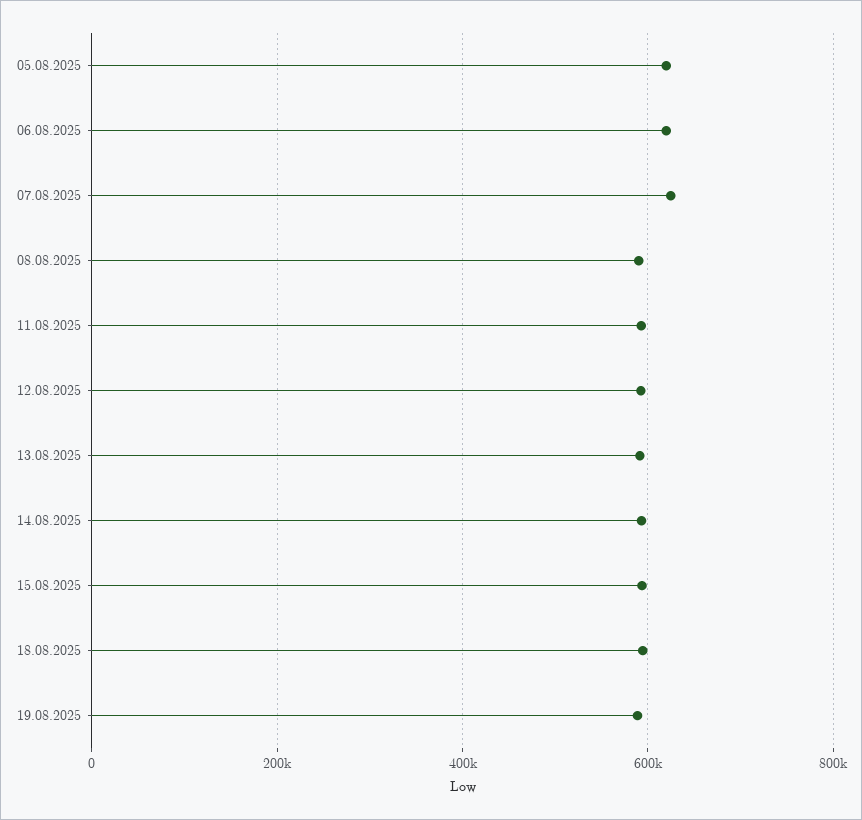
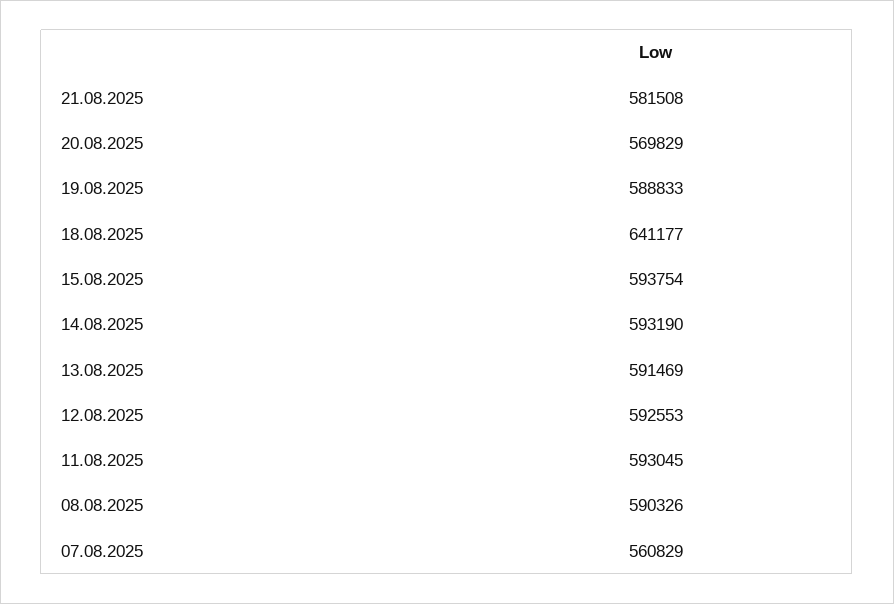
05.08.2025: 620000 -> none
06.08.2025: 620000 -> none
07.08.2025: 620000 -> 560829
18.08.2025: 600000 -> 641177
21.08.2025: none -> 581508
20.08.2025: none -> 569829

